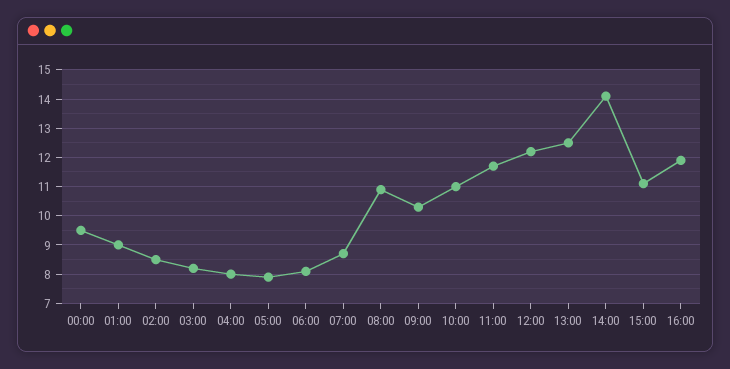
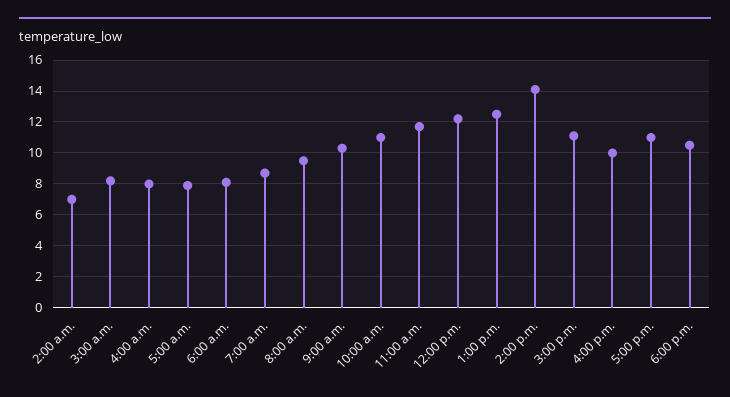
00:00: 9.5 -> none
01:00: 9 -> none
02:00: 8.5 -> 7
08:00: 11 -> 9.5
16:00: 12 -> 10
5:00 p.m.: none -> 11
6:00 p.m.: none -> 10.5

